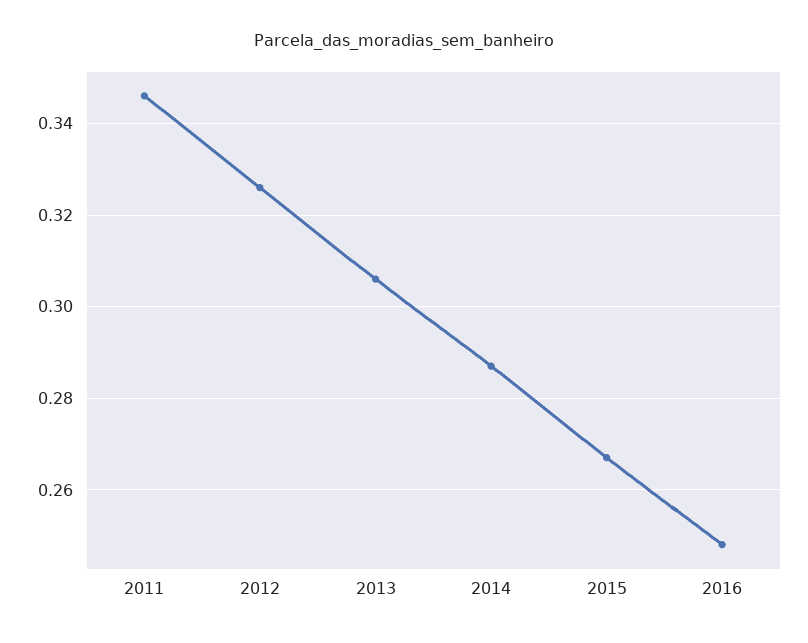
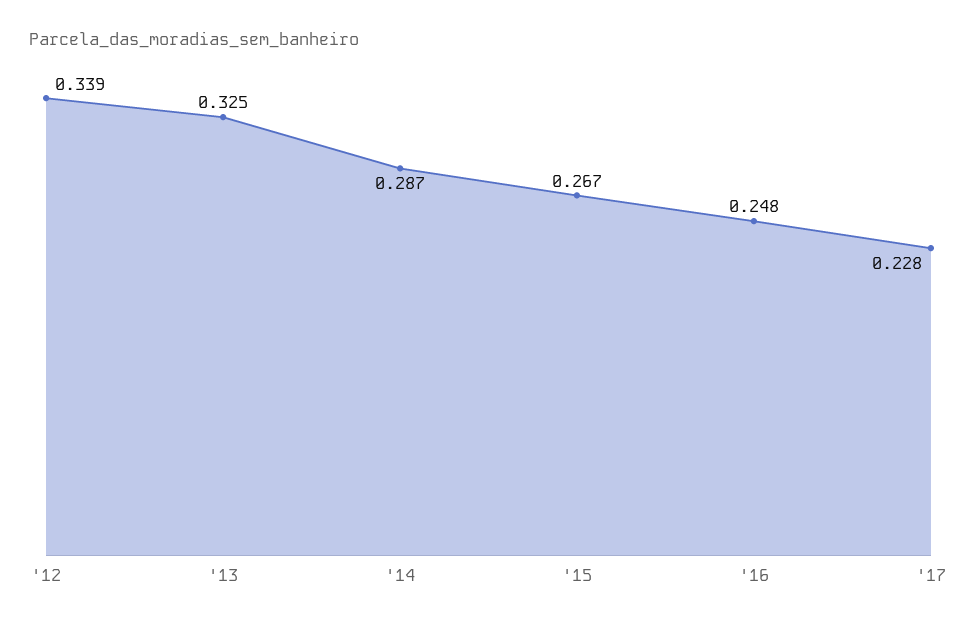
2011: 0.345 -> none
2012: 0.325 -> 0.339
2013: 0.305 -> 0.325
'17: none -> 0.228

